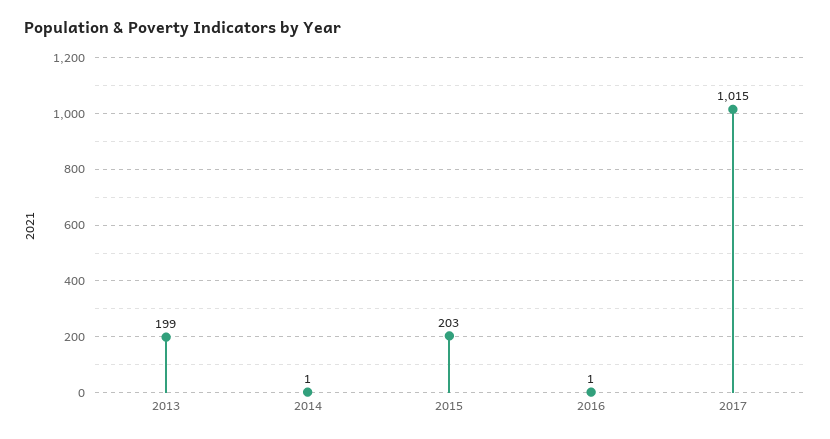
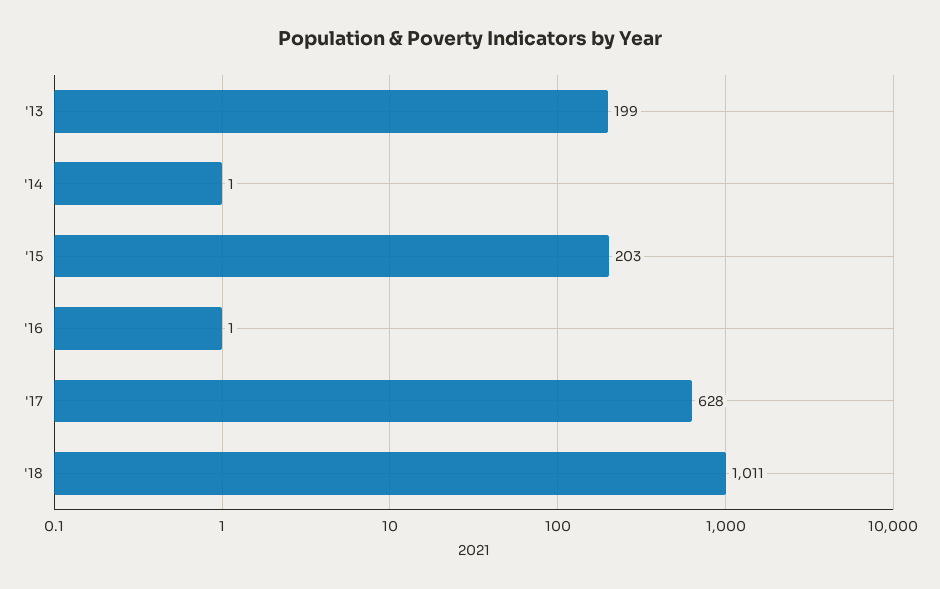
2017: 1015 -> 628
'18: none -> 1011

